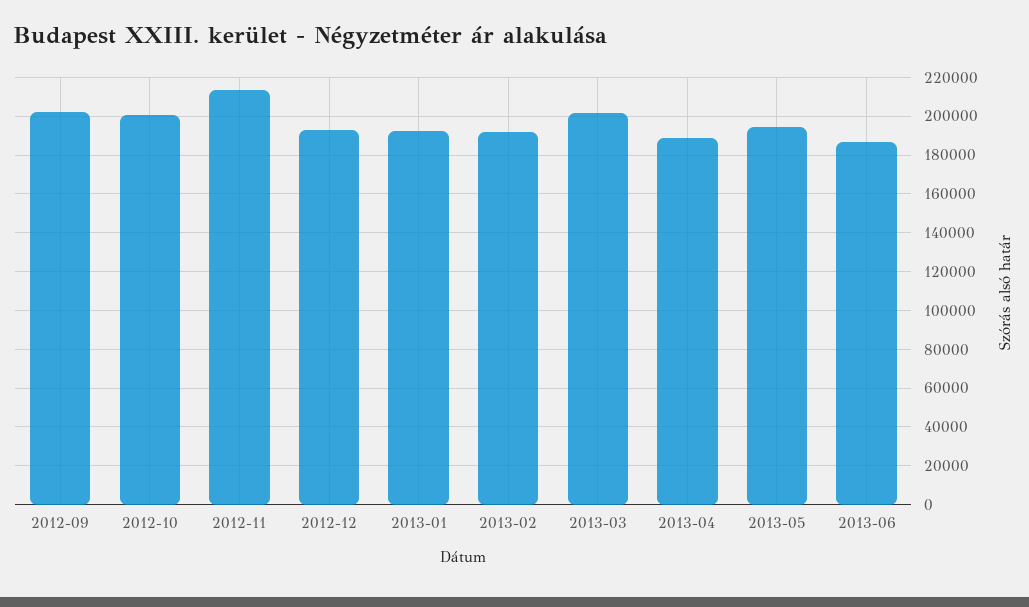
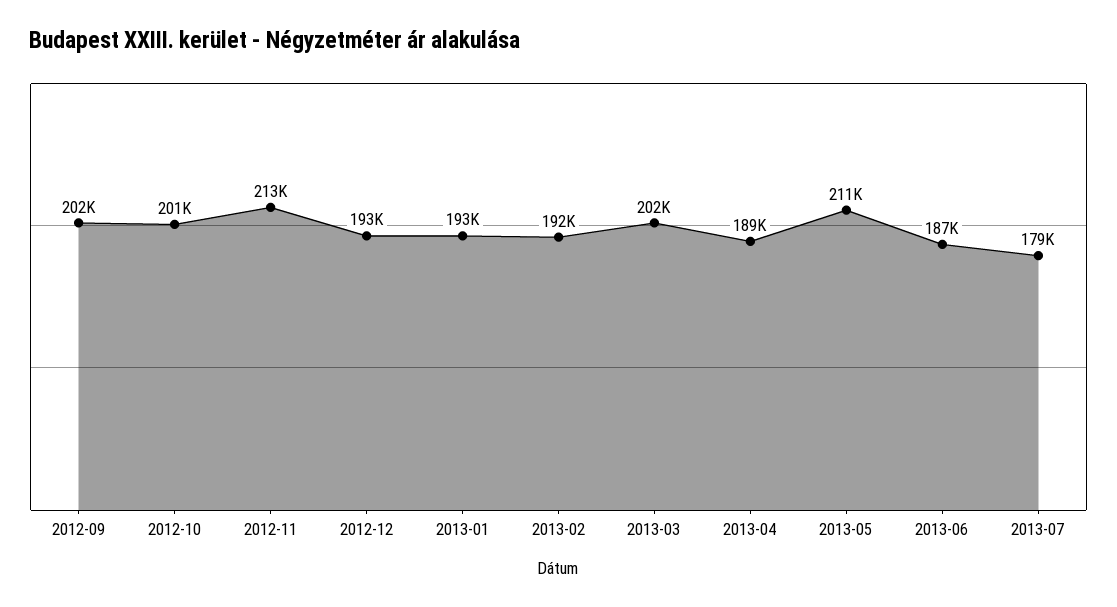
2013-05: 195000 -> 211000
2013-07: none -> 179000

